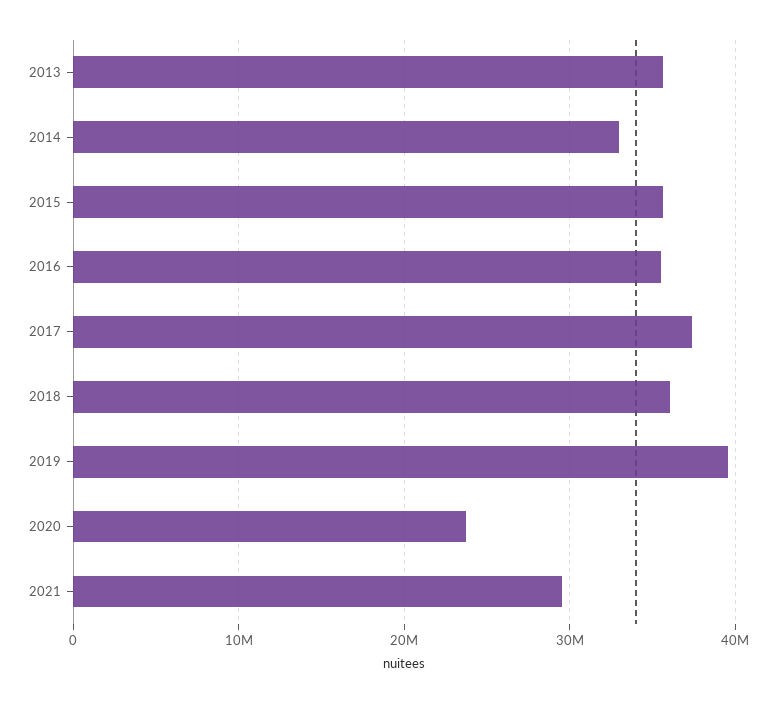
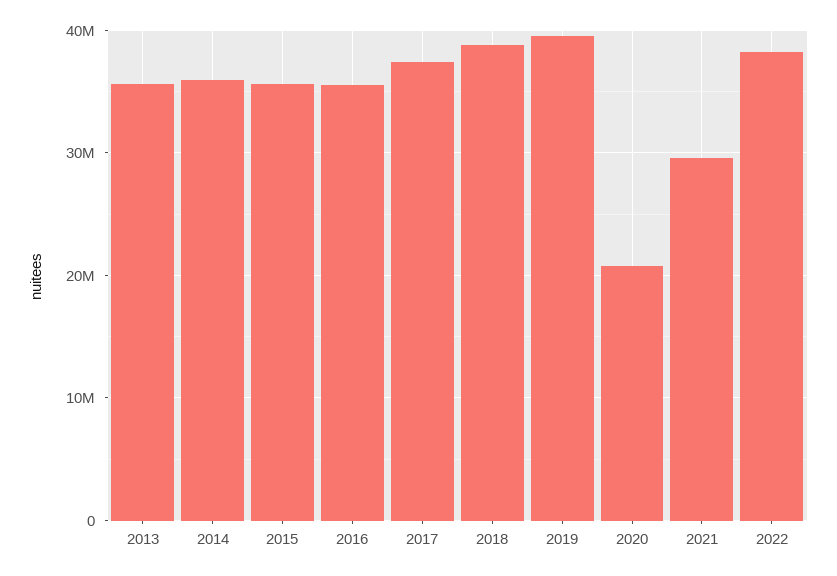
2014: 33000000 -> 36000000
2018: 36000000 -> 39000000
2020: 24000000 -> 21000000
2022: none -> 38000000

